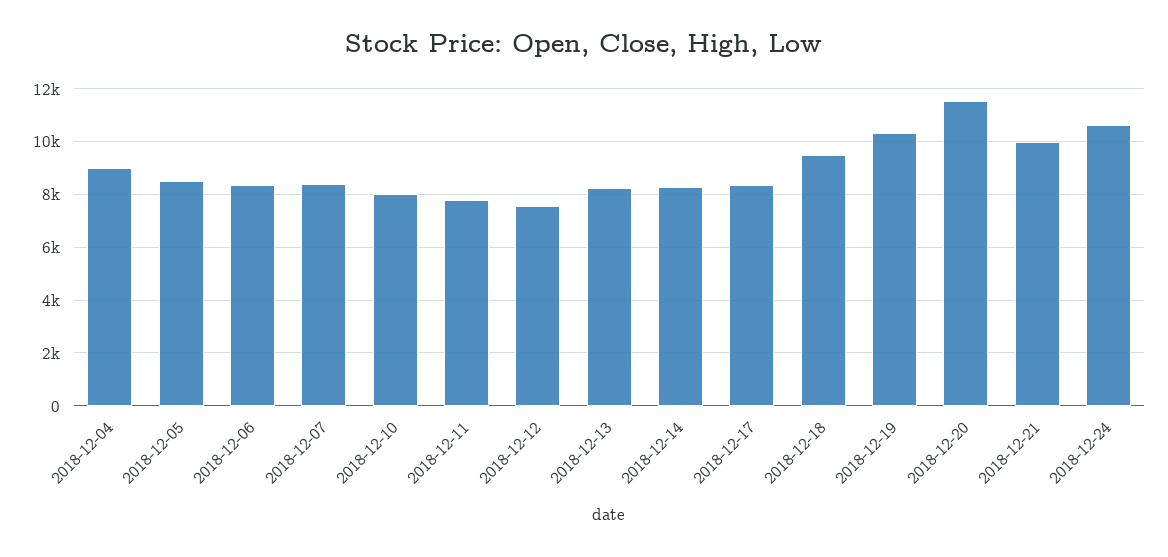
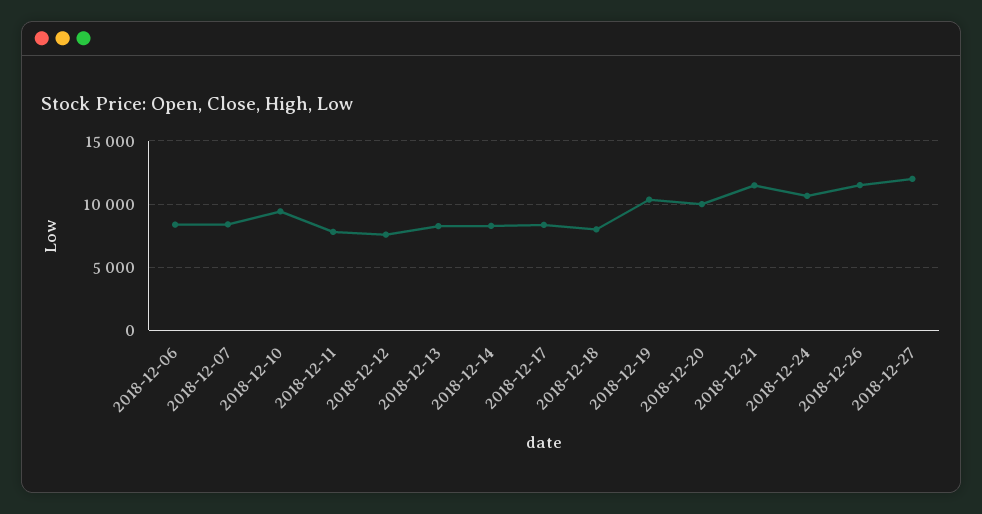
2018-12-04: 9000 -> none
2018-12-05: 8500 -> none
2018-12-10: 8000 -> 9500
2018-12-18: 9500 -> 8000
2018-12-20: 11500 -> 10000
2018-12-21: 10000 -> 11500
2018-12-26: none -> 11500
2018-12-27: none -> 12000

